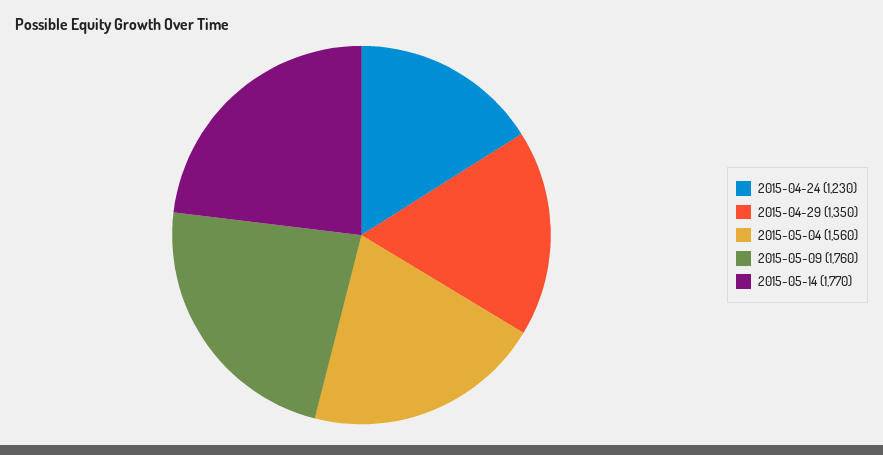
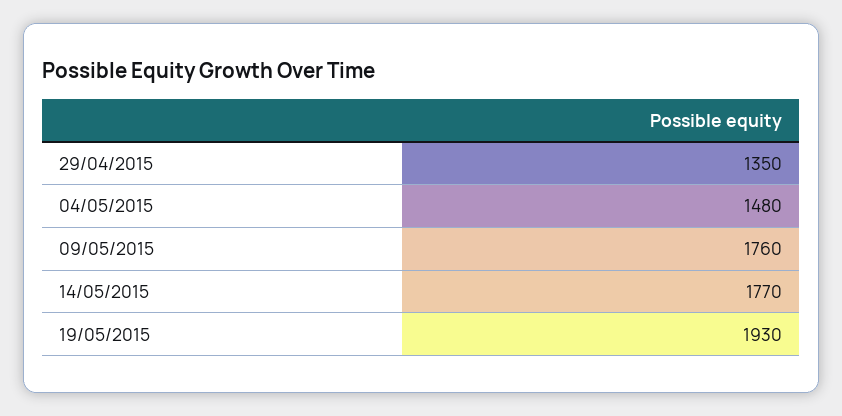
2015-04-24: 1230 -> none
2015-05-04: 1560 -> 1480
19/05/2015: none -> 1930

